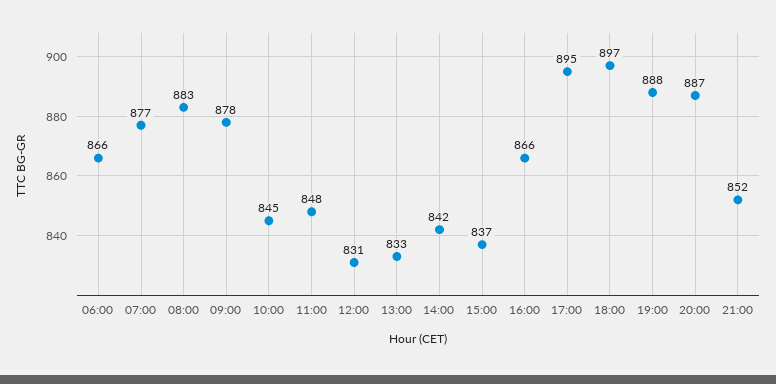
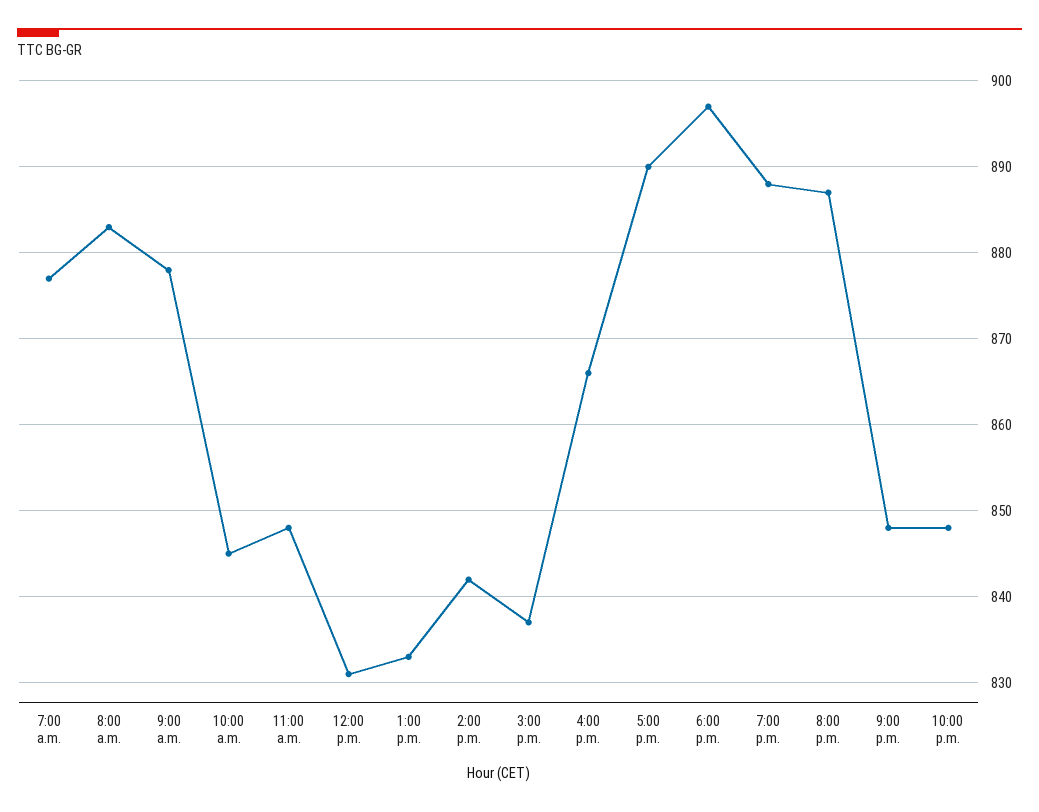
06:00: 866 -> none
17:00: 895 -> 890
21:00: 852 -> 848
10:00 p.m.: none -> 848

